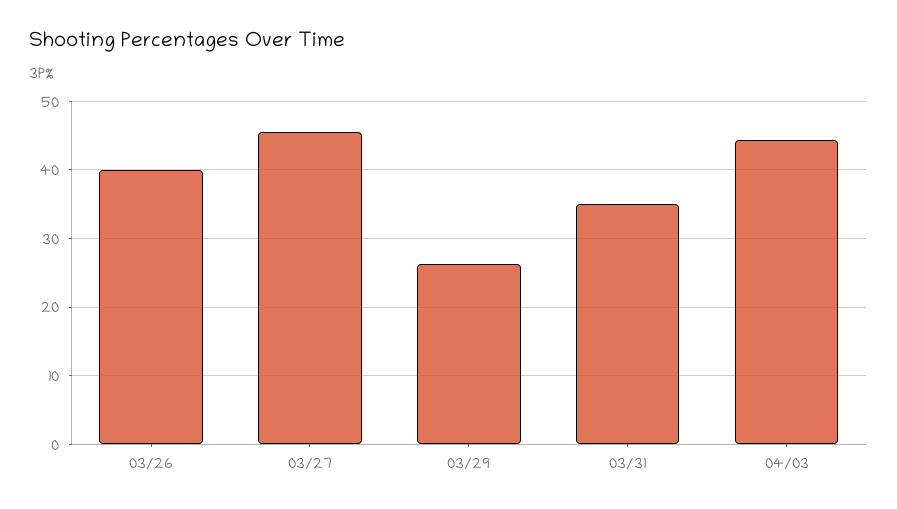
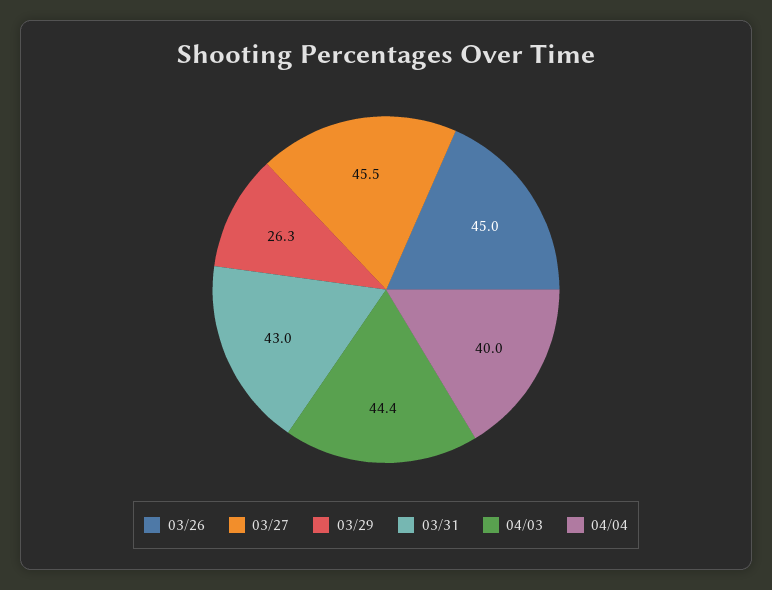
03/26: 40 -> 45
03/31: 35 -> 43
04/04: none -> 40

